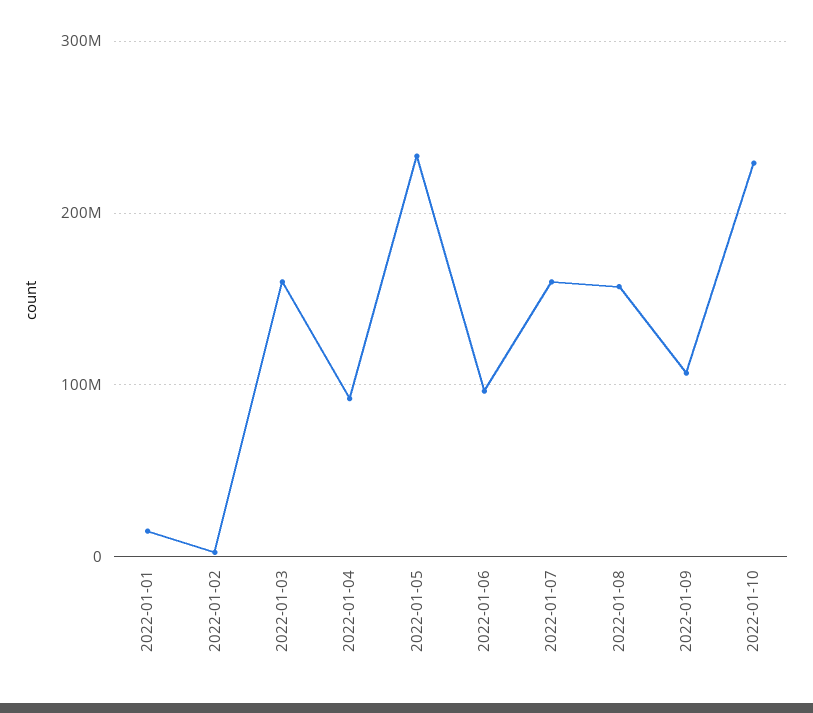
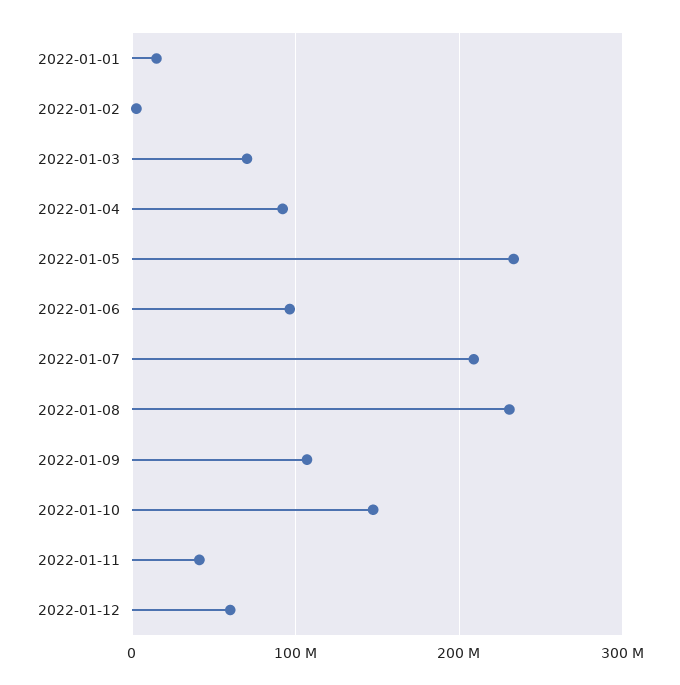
2022-01-03: 160000000 -> 70000000
2022-01-07: 160000000 -> 210000000
2022-01-08: 160000000 -> 230000000
2022-01-10: 230000000 -> 150000000
2022-01-11: none -> 40000000
2022-01-12: none -> 60000000

